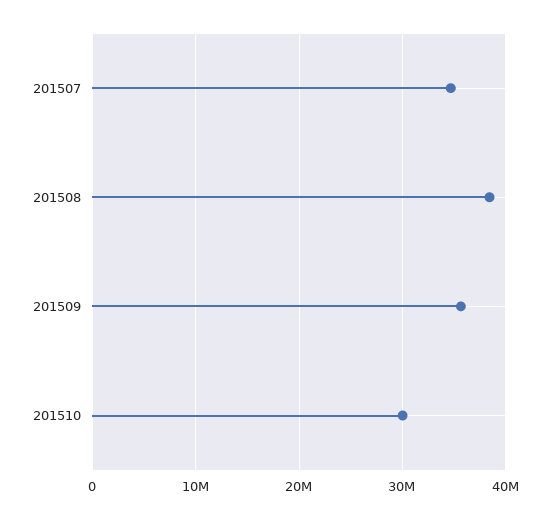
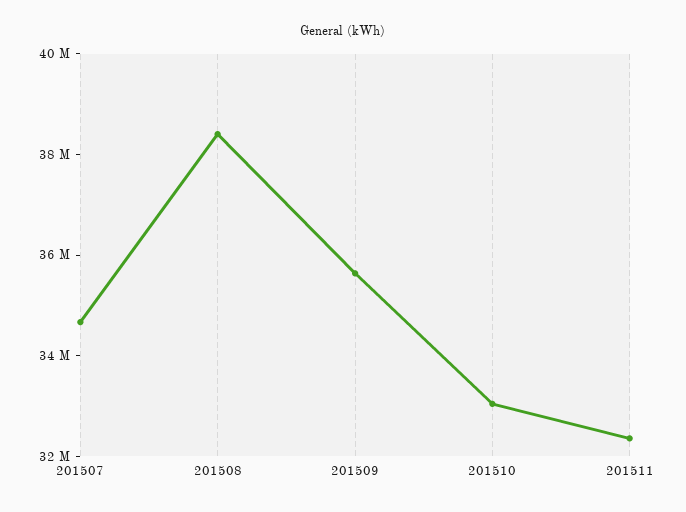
201510: 30000000 -> 33000000
201511: none -> 32500000

